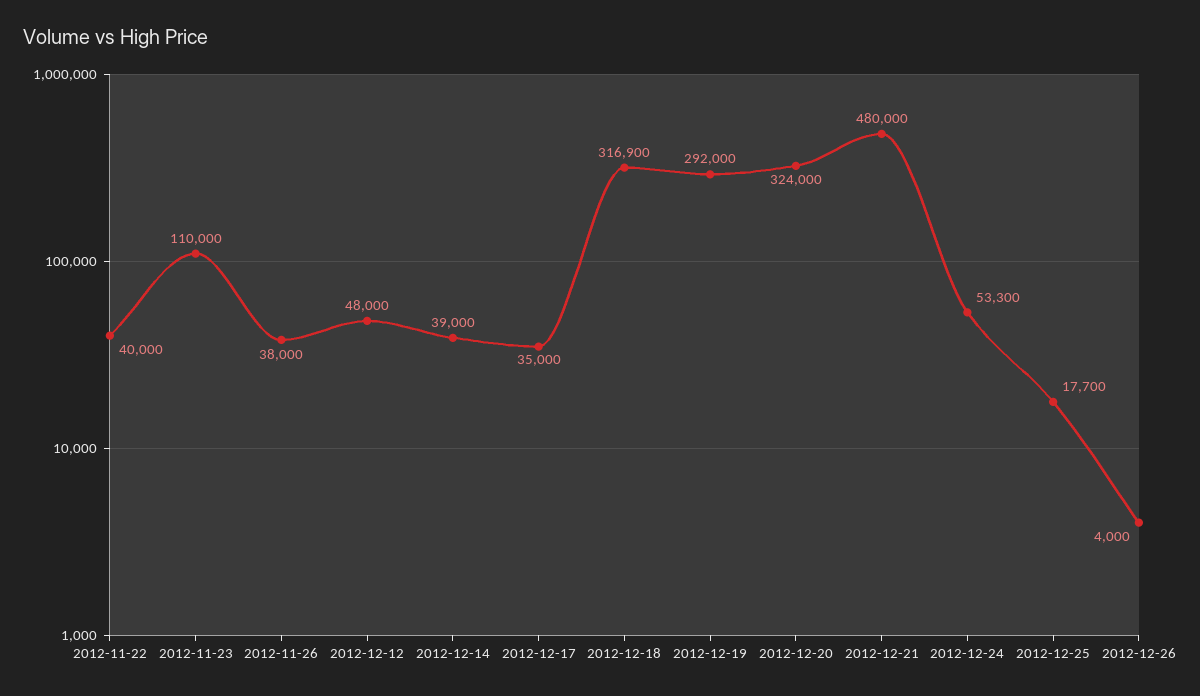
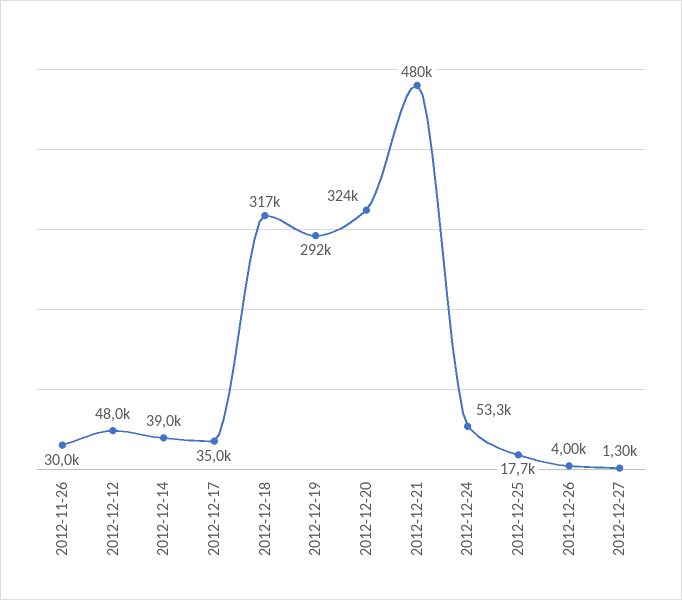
2012-11-22: 40000 -> none
2012-11-23: 110000 -> none
2012-11-26: 38000 -> 30000
2012-12-27: none -> 1300

